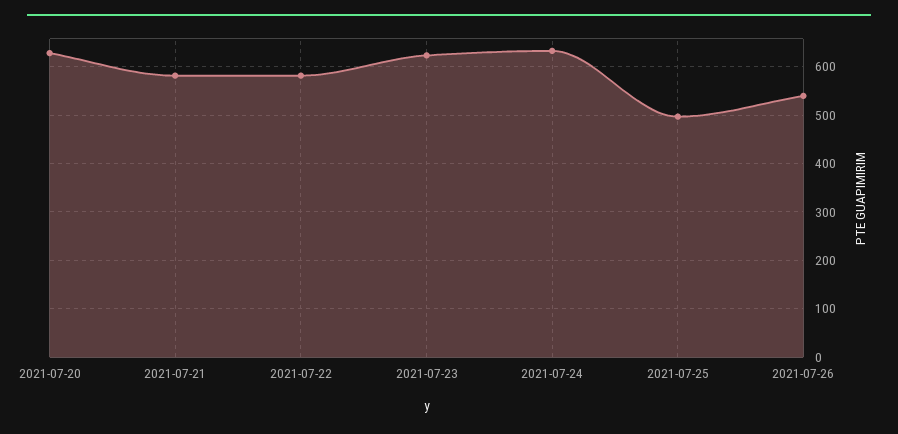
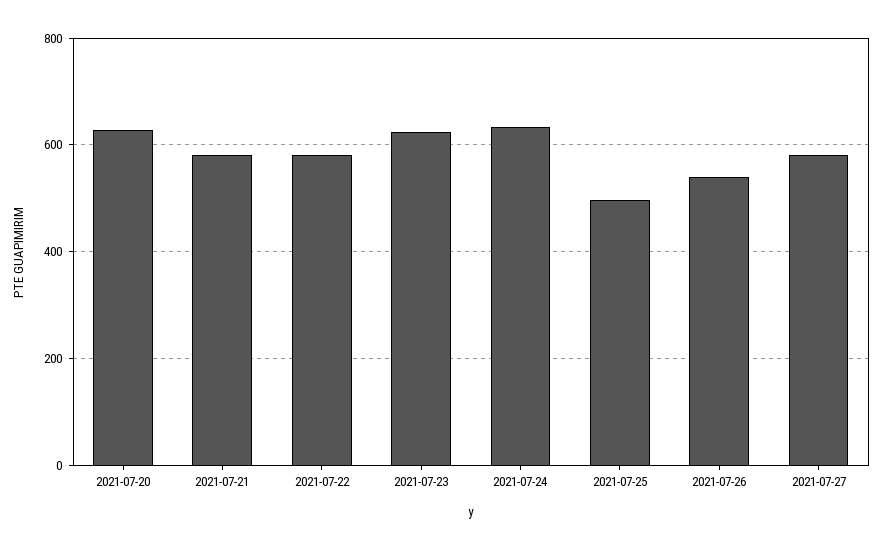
2021-07-27: none -> 580

